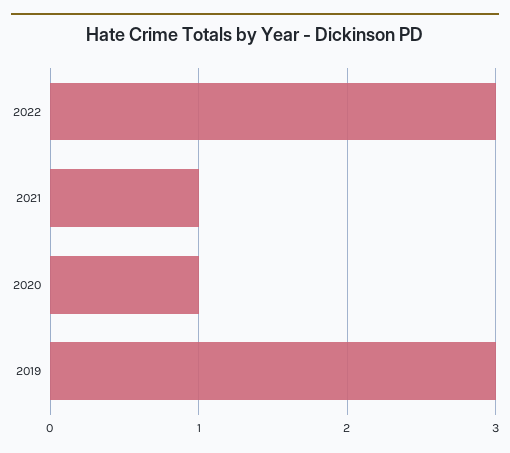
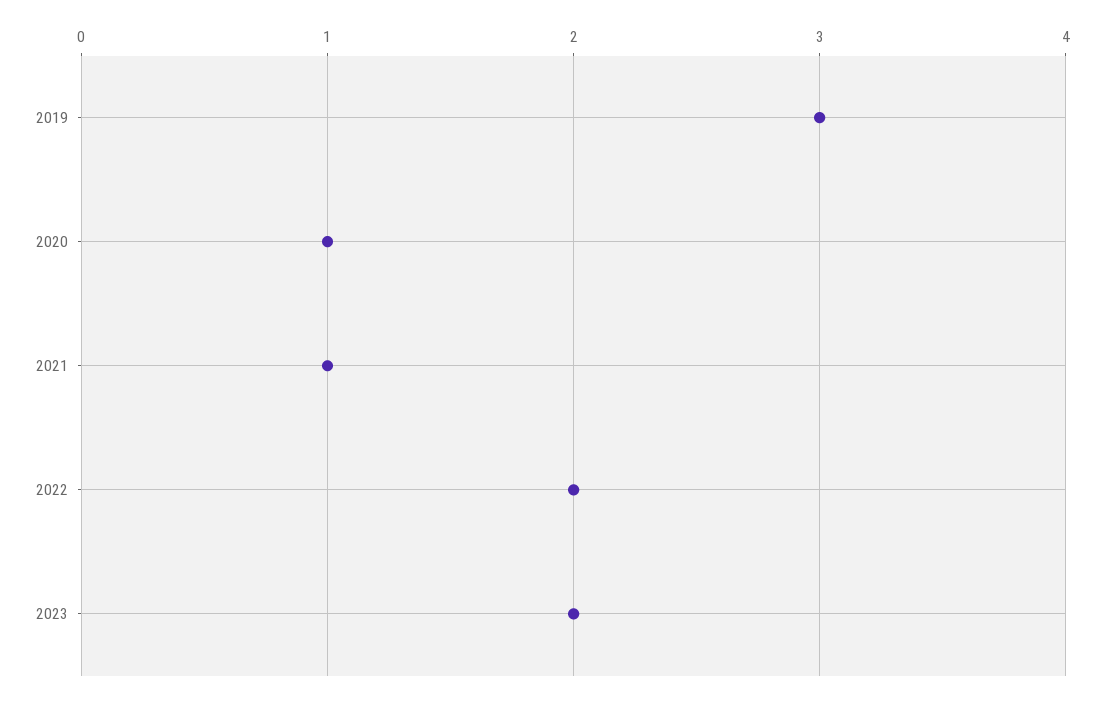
2022: 3 -> 2
2023: none -> 2

